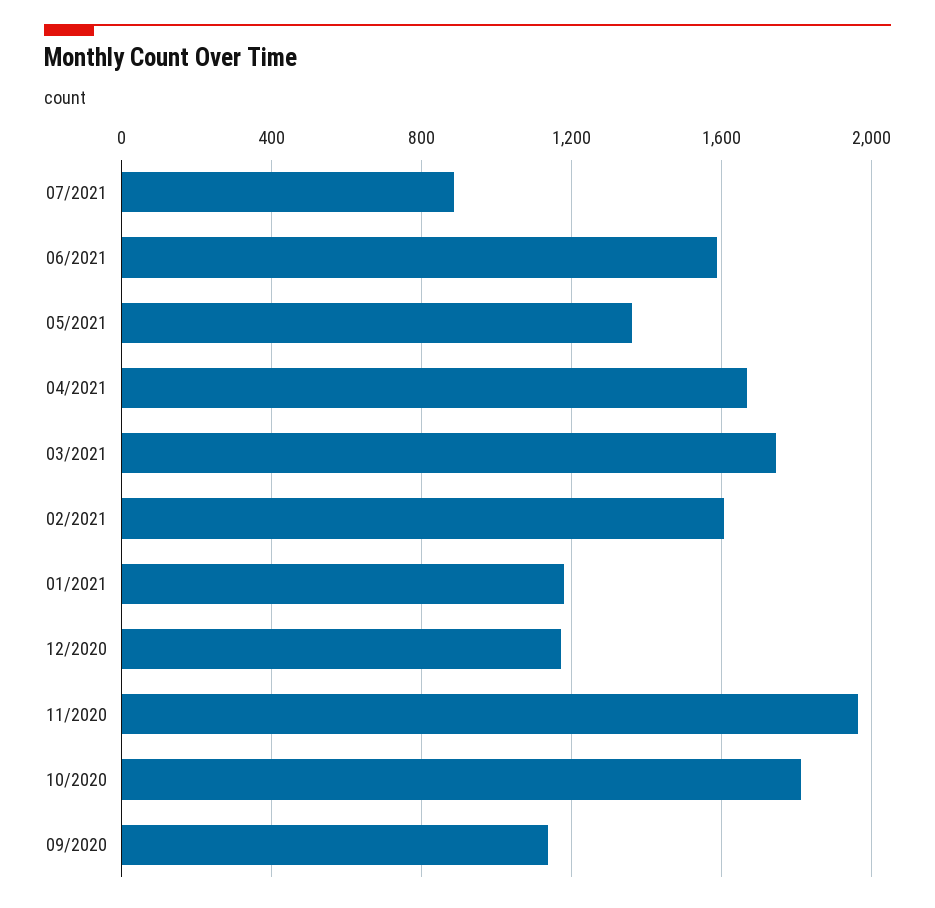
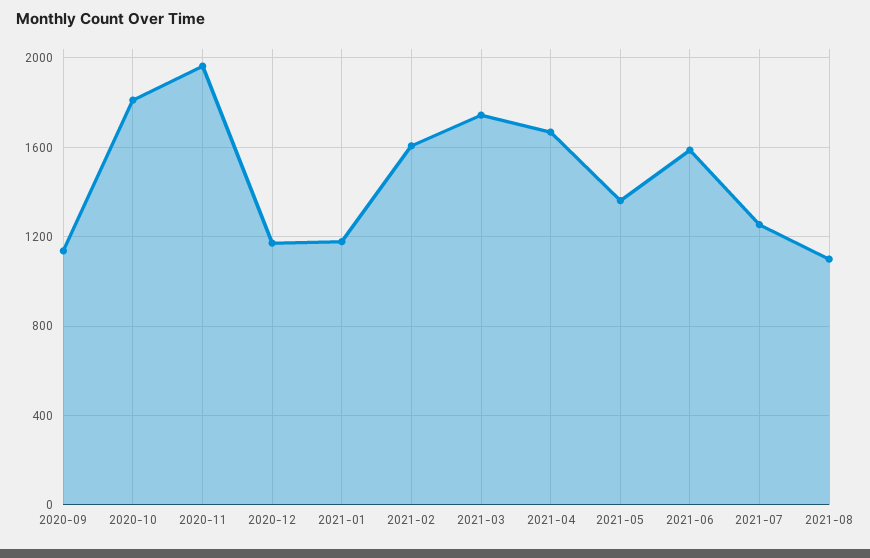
07/2021: 900 -> 1250
2021-08: none -> 1100

